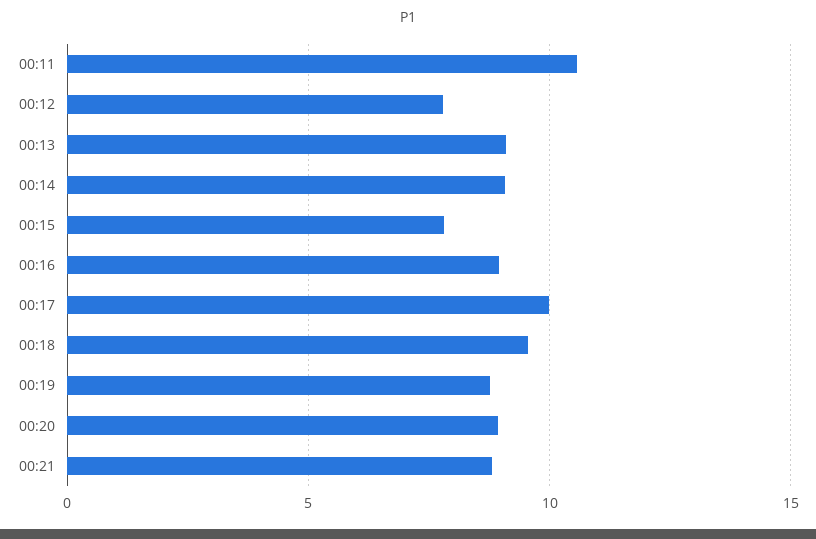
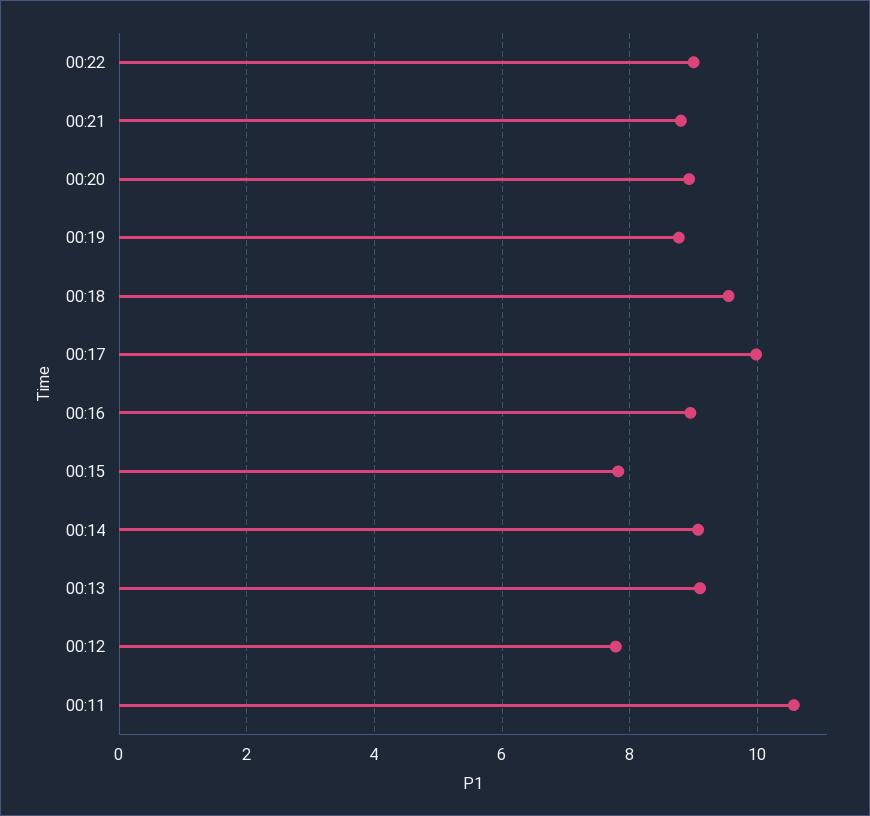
00:22: none -> 9

